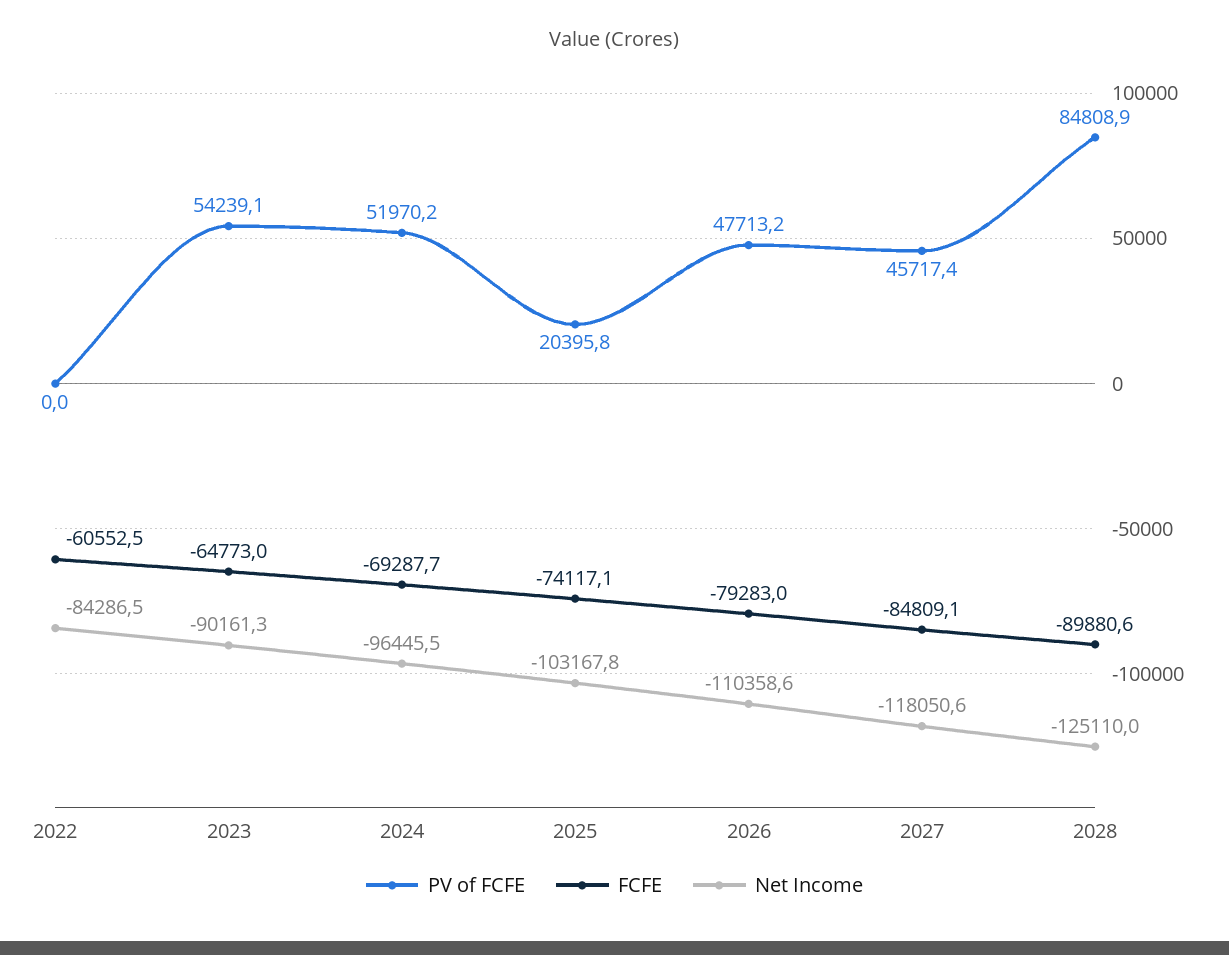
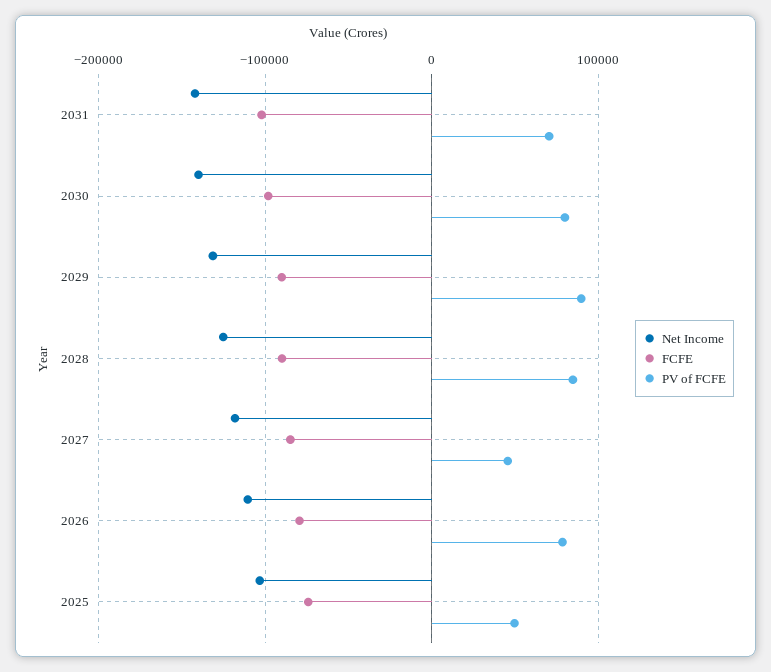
PV of FCFE, 2022: 0 -> none
FCFE, 2022: -60552.5 -> none
Net Income, 2022: -84286.5 -> none
PV of FCFE, 2023: 54239.1 -> none
FCFE, 2023: -64773 -> none
Net Income, 2023: -90161.3 -> none
PV of FCFE, 2024: 51970.2 -> none
FCFE, 2024: -69287.7 -> none
Net Income, 2024: -96445.5 -> none
PV of FCFE, 2025: 20395.8 -> 50000
PV of FCFE, 2026: 47713.2 -> 80000
Net Income, 2031: none -> -140000
FCFE, 2031: none -> -100000
PV of FCFE, 2031: none -> 70000
Net Income, 2030: none -> -140000
FCFE, 2030: none -> -100000
PV of FCFE, 2030: none -> 80000
Net Income, 2029: none -> -130000
FCFE, 2029: none -> -90000
PV of FCFE, 2029: none -> 90000

